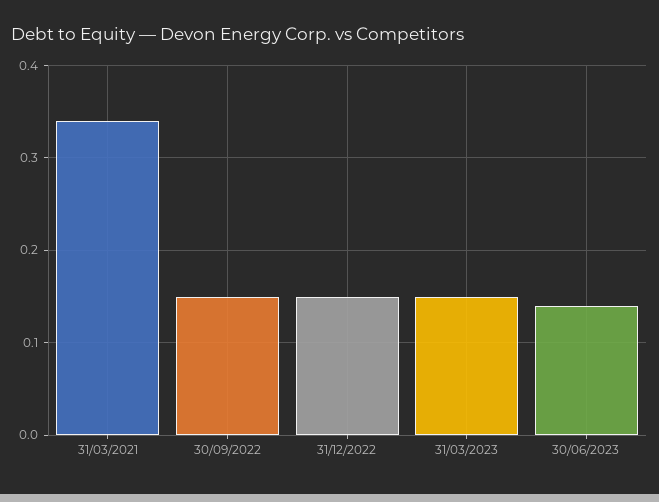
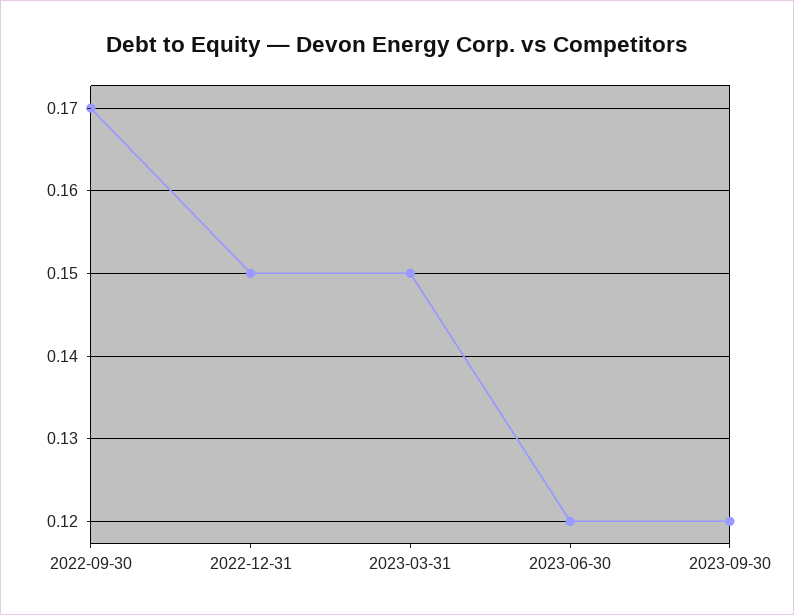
31/03/2021: 0.34 -> none
30/09/2022: 0.15 -> 0.17
30/06/2023: 0.14 -> 0.12
2023-09-30: none -> 0.12

